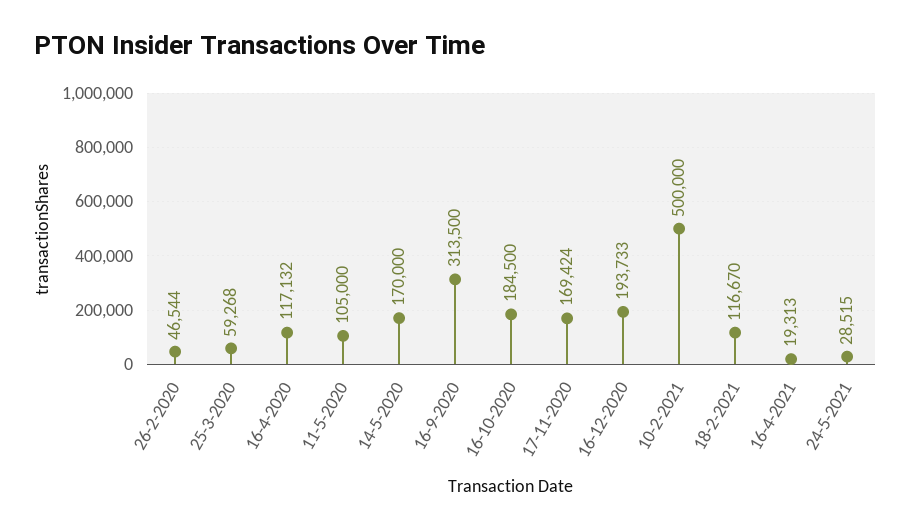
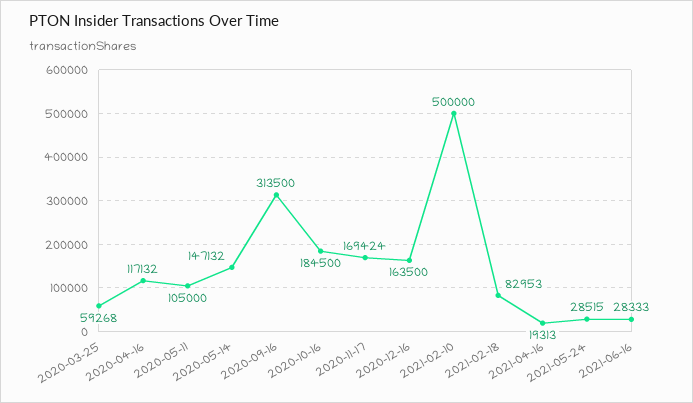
26-2-2020: 46544 -> none
14-5-2020: 170000 -> 147132
16-12-2020: 193733 -> 163500
18-2-2021: 116670 -> 82953
2021-06-16: none -> 28333

